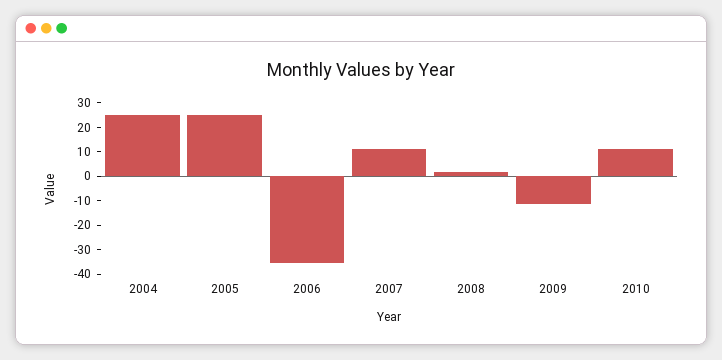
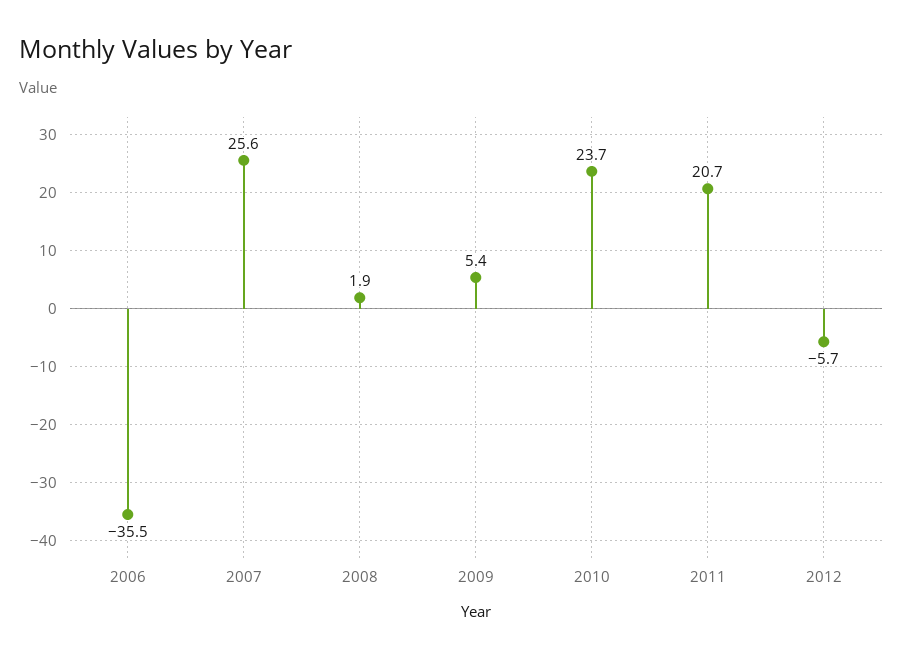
2004: 25 -> none
2005: 25 -> none
2007: 10 -> 25.6
2009: -10 -> 5.4
2010: 10 -> 23.7
2011: none -> 20.7
2012: none -> -5.7

